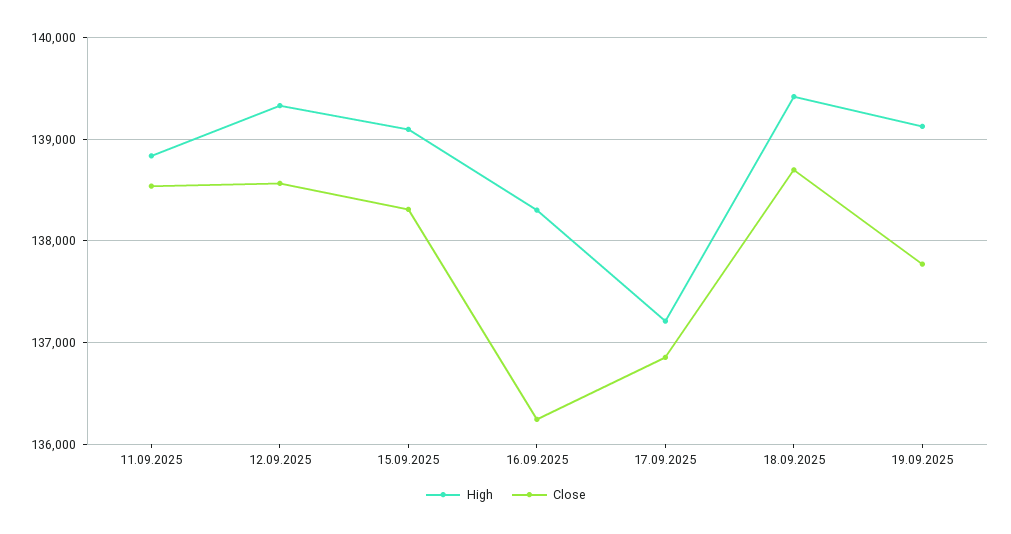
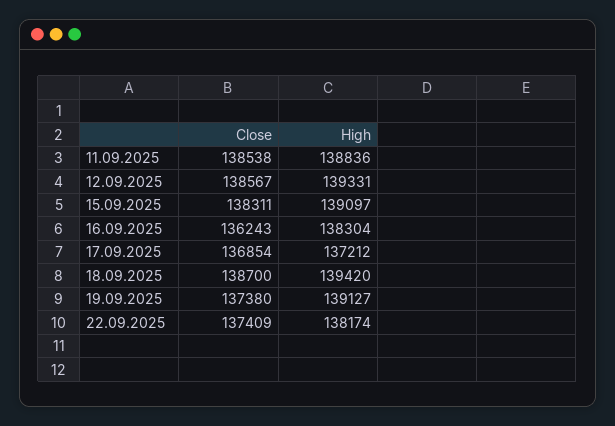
Close, 19.09.2025: 137800 -> 137380
Close, 22.09.2025: none -> 137409
High, 22.09.2025: none -> 138174

